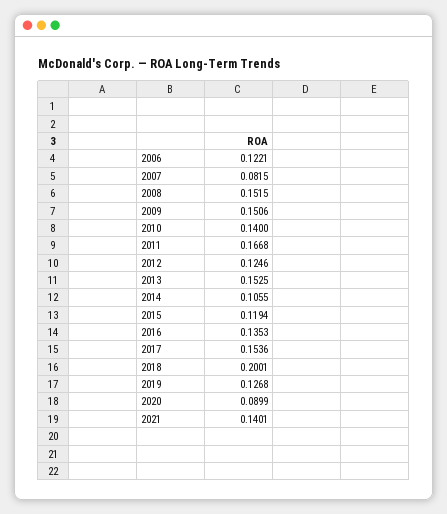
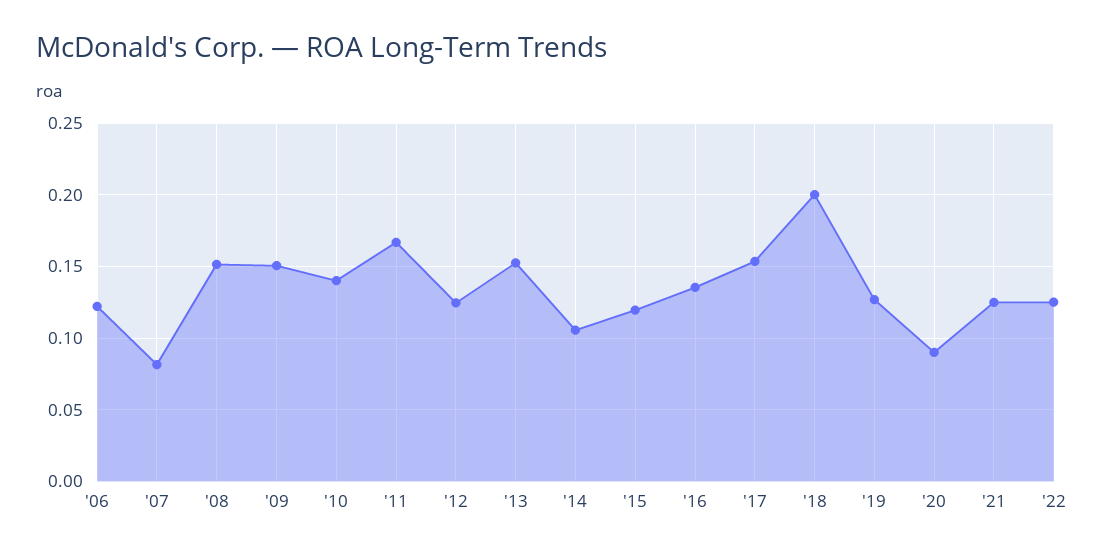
2021: 0.1401 -> 0.125
'22: none -> 0.125

